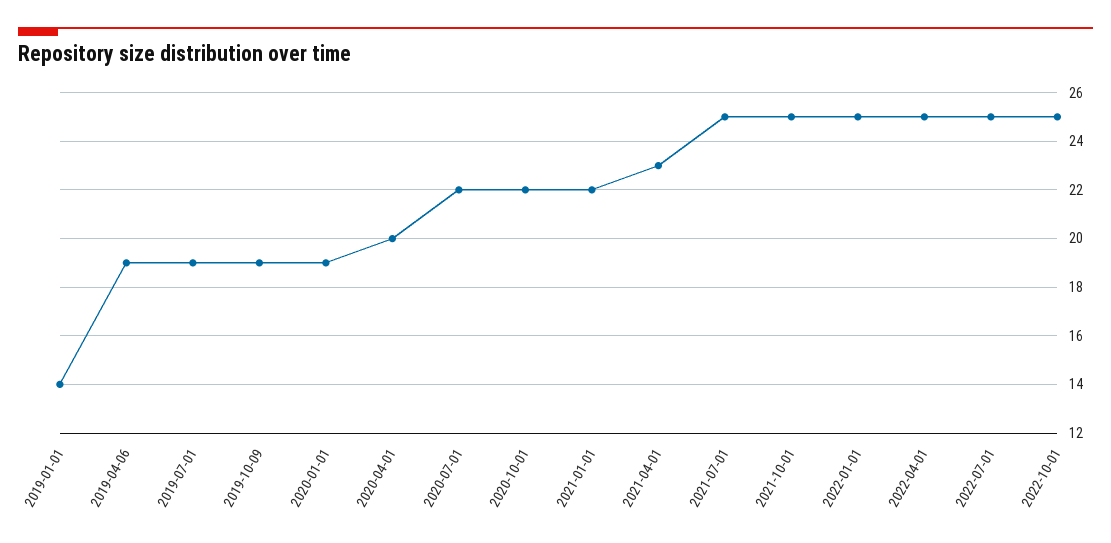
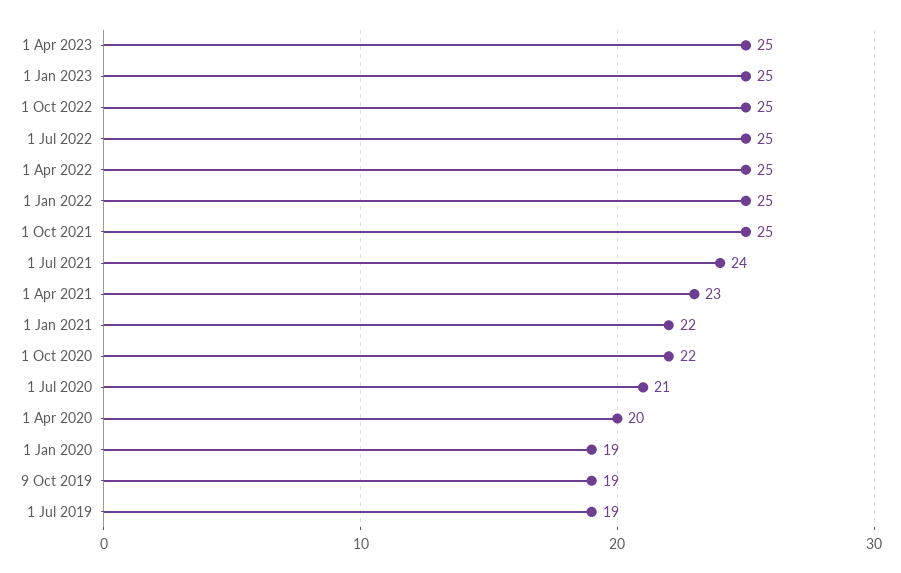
2019-01-01: 14 -> none
2019-04-06: 19 -> none
2020-07-01: 22 -> 21
2021-07-01: 25 -> 24
1 Apr 2023: none -> 25
1 Jan 2023: none -> 25

